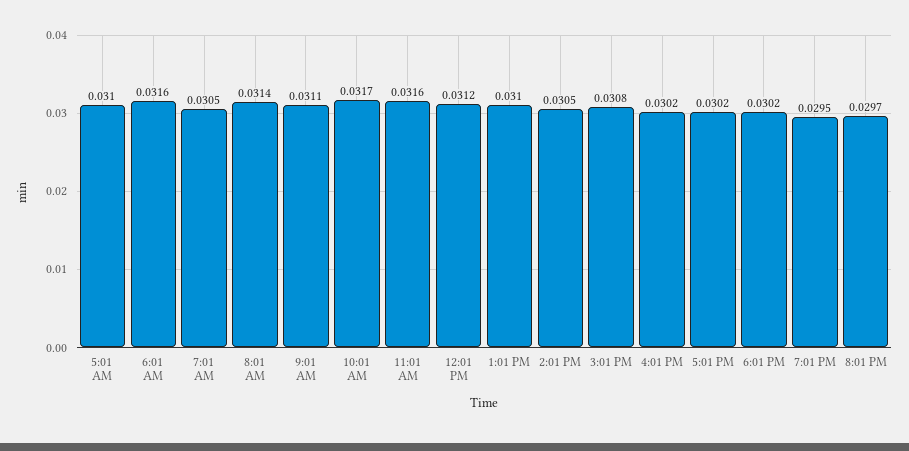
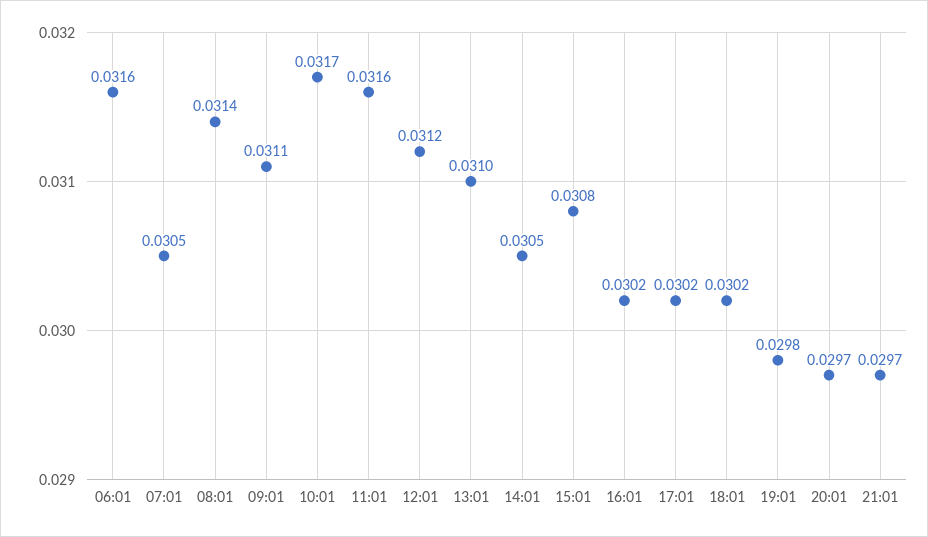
5:01 AM: 0.031 -> none
7:01 PM: 0.0295 -> 0.0298
21:01: none -> 0.0297

